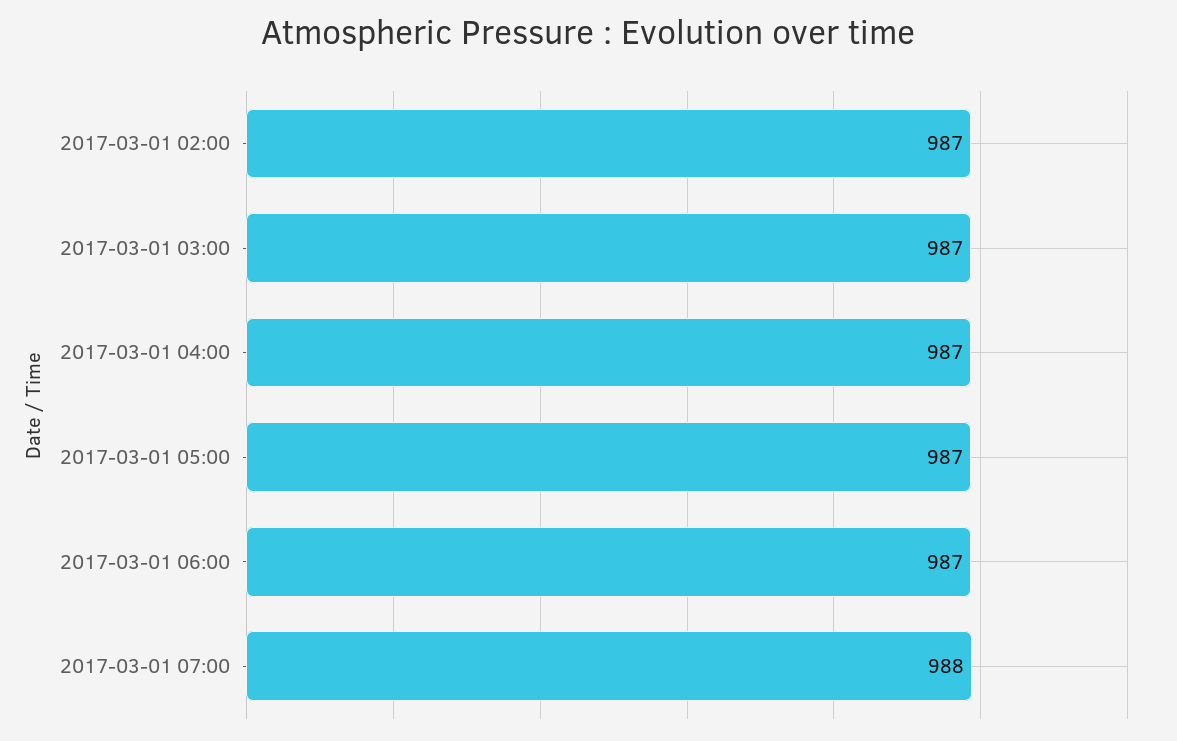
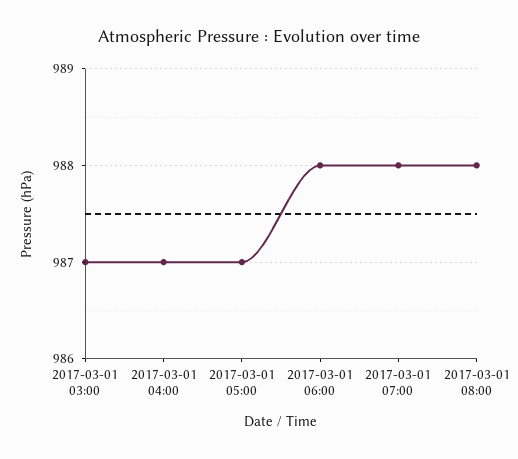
2017-03-01 02:00: 987 -> none
2017-03-01 06:00: 987 -> 988
2017-03-01 08:00: none -> 988

